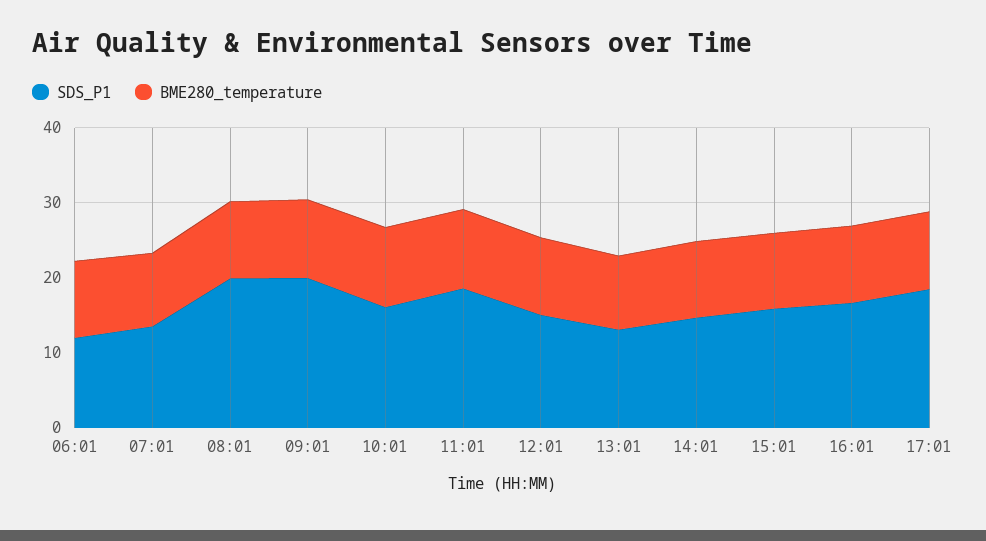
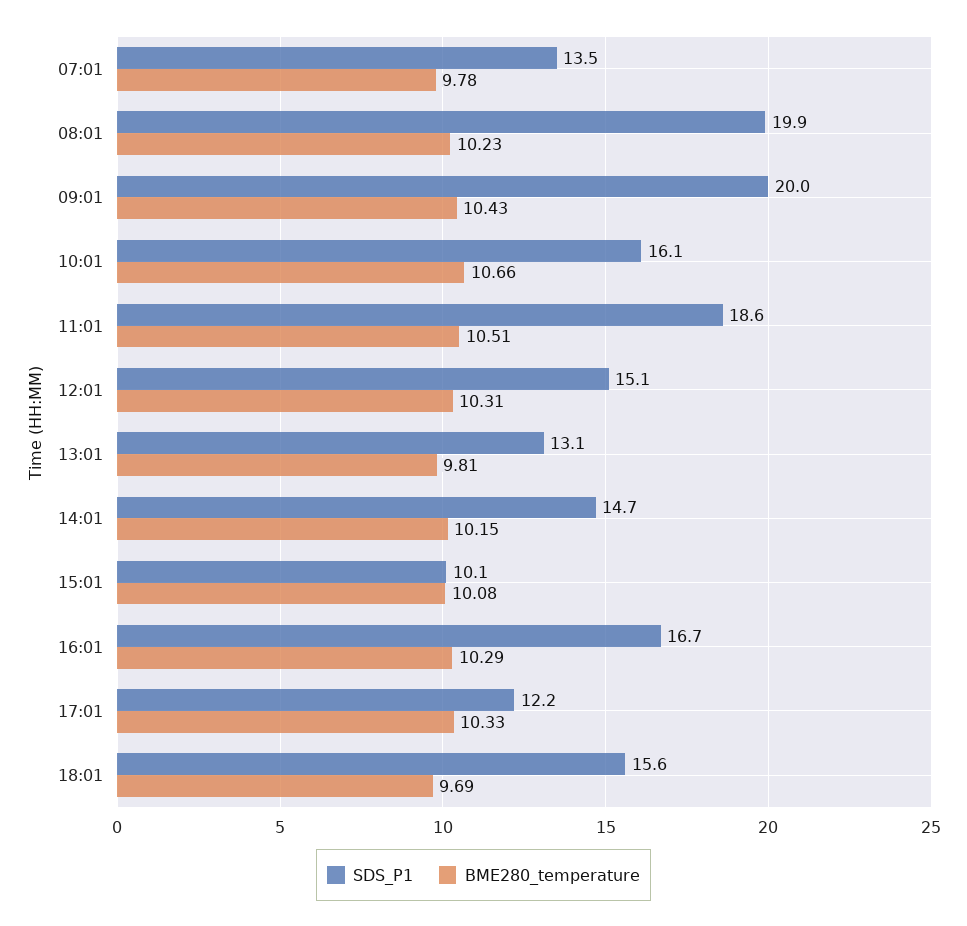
SDS_P1, 06:01: 12 -> none
BME280_temperature, 06:01: 10 -> none
SDS_P1, 15:01: 16 -> 10.1
SDS_P1, 17:01: 18 -> 12.2
SDS_P1, 18:01: none -> 15.6
BME280_temperature, 18:01: none -> 9.69

